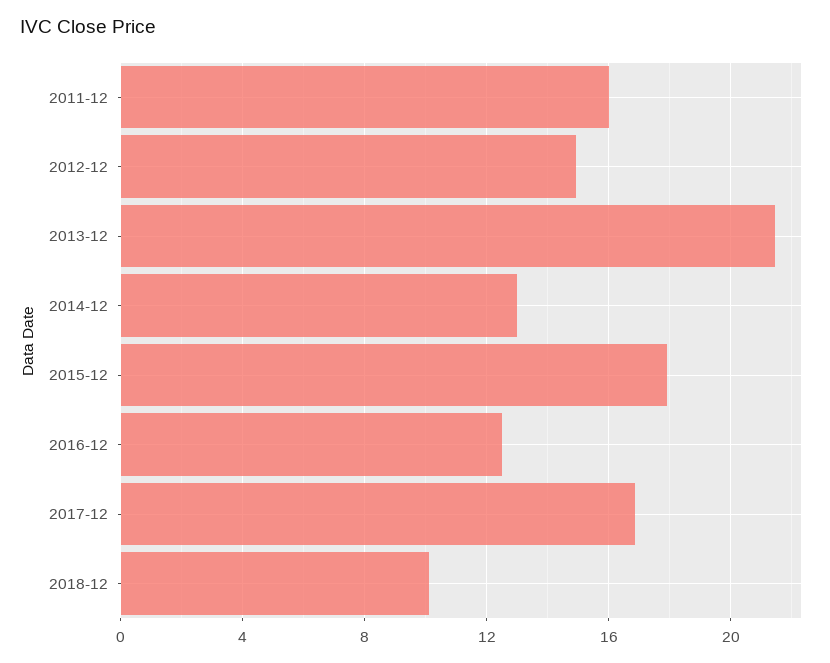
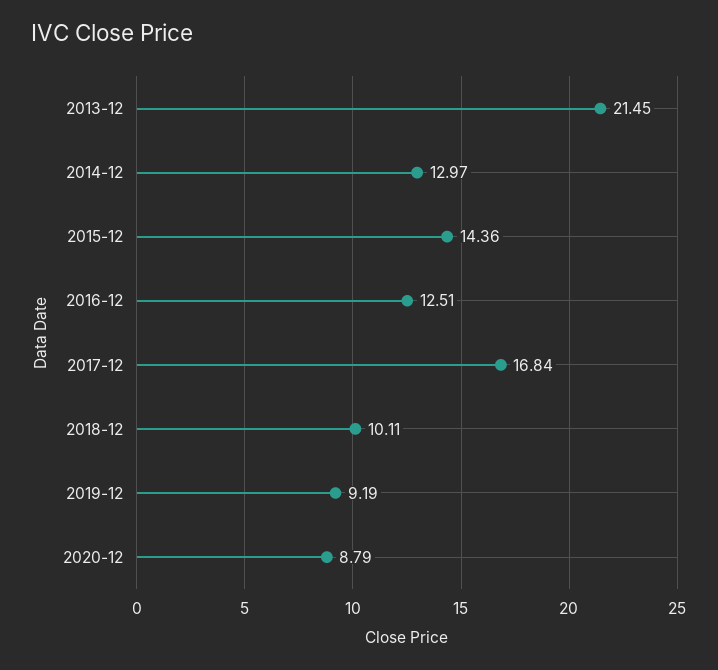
2011-12: 16 -> none
2012-12: 15 -> none
2015-12: 18 -> 14.36
2019-12: none -> 9.19
2020-12: none -> 8.79

